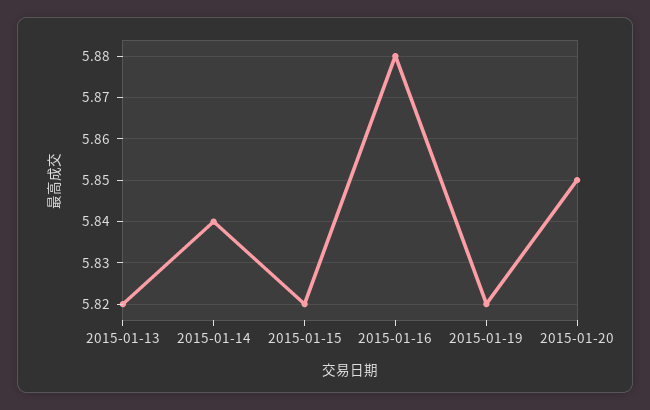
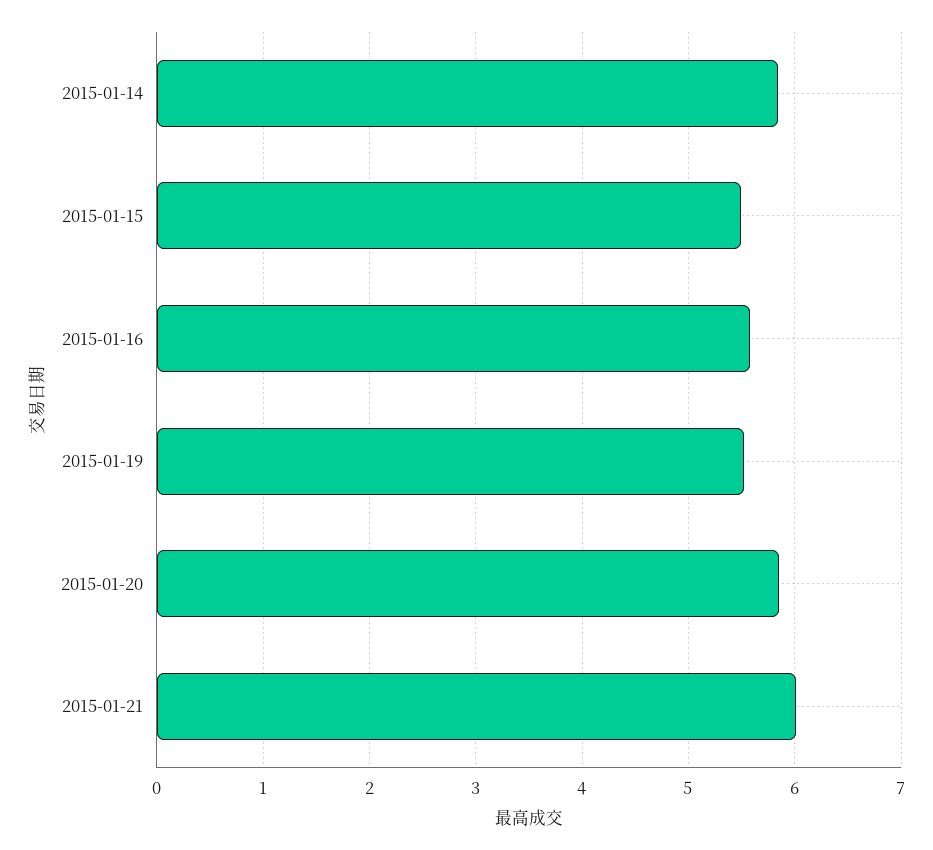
2015-01-13: 5.82 -> none
2015-01-15: 5.82 -> 5.5
2015-01-16: 5.88 -> 5.6
2015-01-19: 5.82 -> 5.5
2015-01-21: none -> 6

